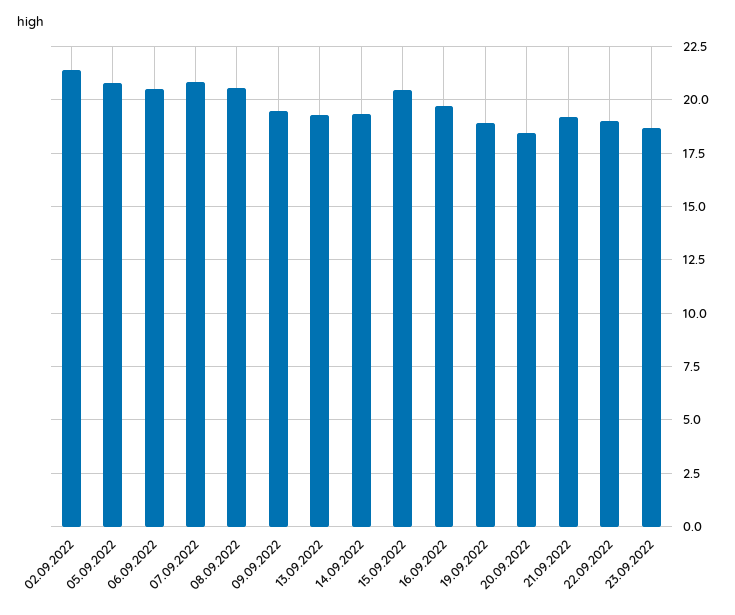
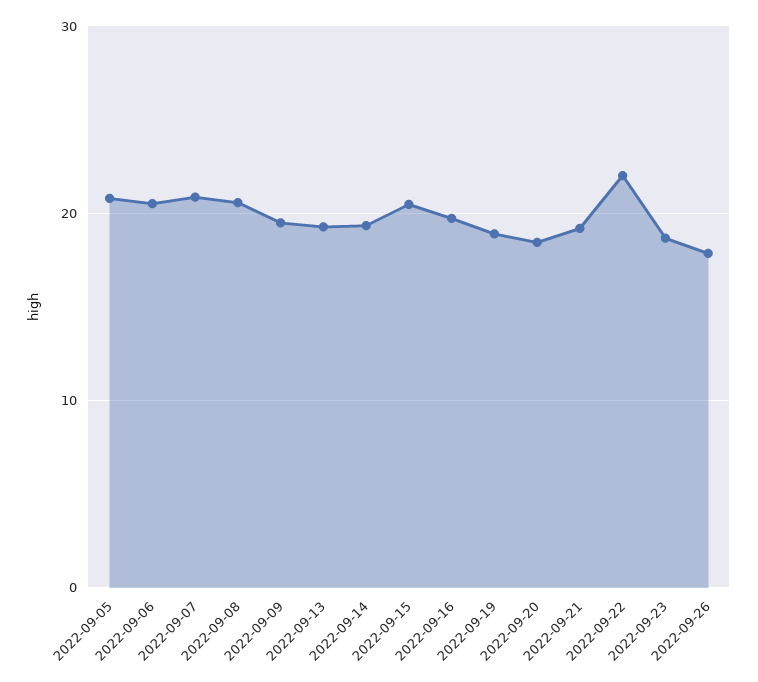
02.09.2022: 21.5 -> none
22.09.2022: 19 -> 22
2022-09-26: none -> 18

